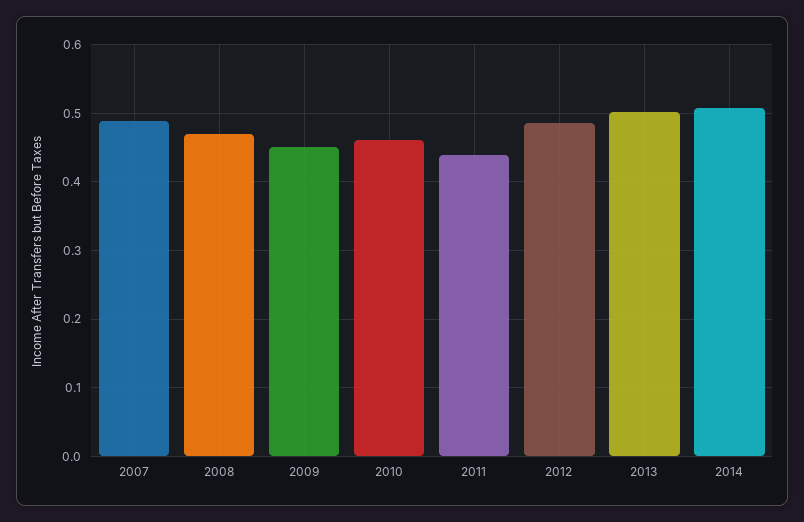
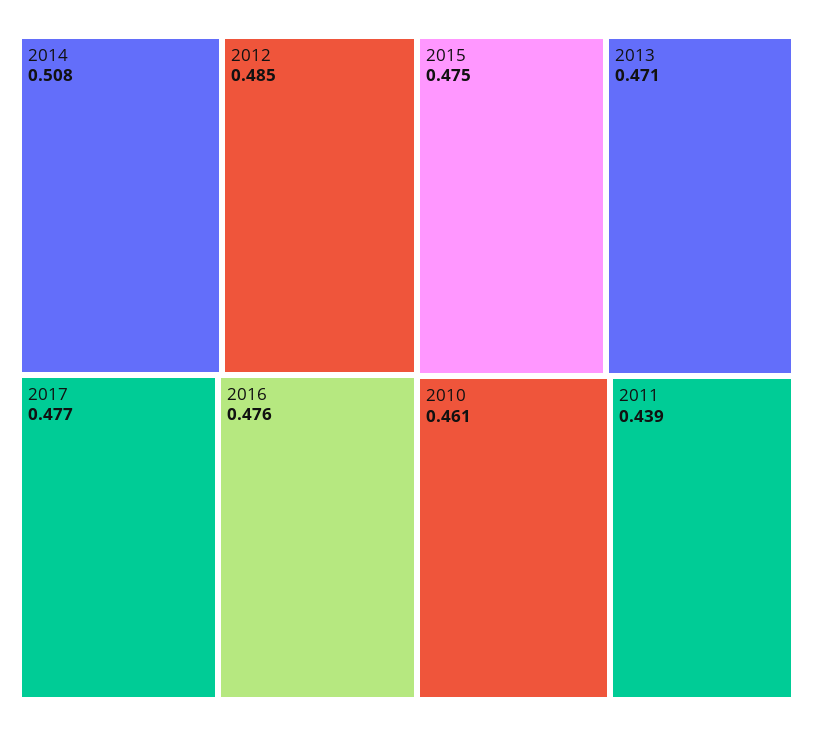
2007: 0.49 -> none
2008: 0.47 -> none
2009: 0.45 -> none
2013: 0.5 -> 0.471
2017: none -> 0.477
2016: none -> 0.476
2015: none -> 0.475

